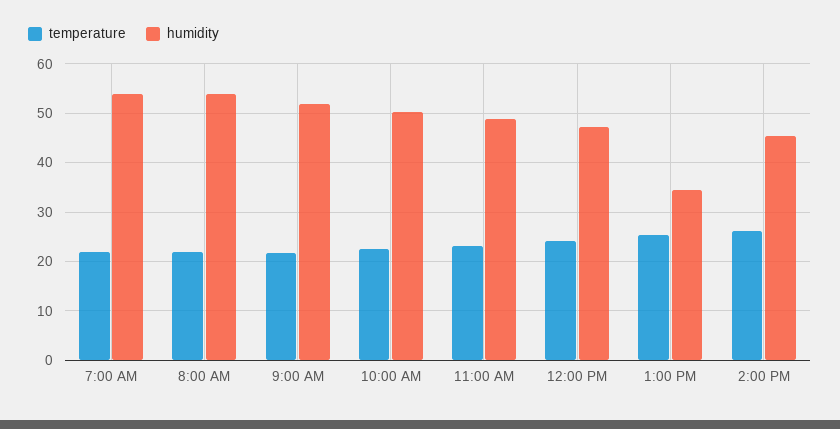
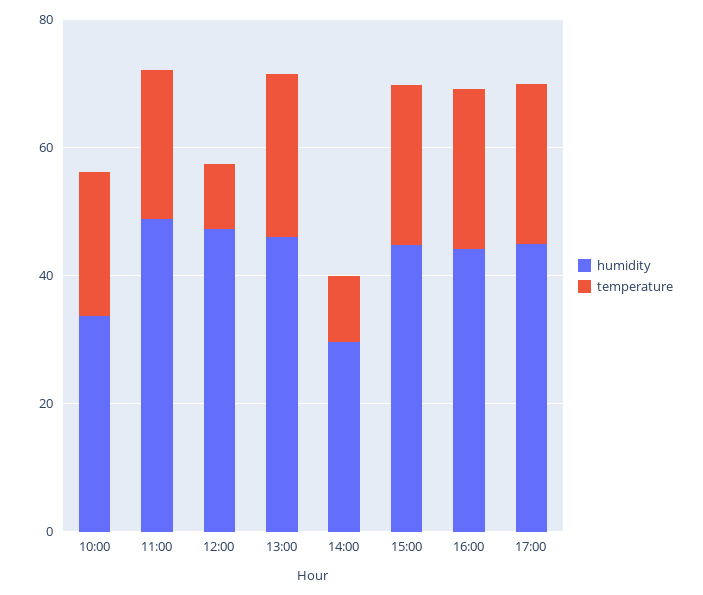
temperature, 7:00 AM: 22 -> none
humidity, 7:00 AM: 54 -> none
temperature, 8:00 AM: 22 -> none
humidity, 8:00 AM: 54 -> none
temperature, 9:00 AM: 22 -> none
humidity, 9:00 AM: 52 -> none
humidity, 10:00 AM: 50 -> 35
temperature, 12:00 PM: 24 -> 10
humidity, 1:00 PM: 34 -> 45
temperature, 2:00 PM: 26 -> 10
humidity, 2:00 PM: 46 -> 30
humidity, 15:00: none -> 45
temperature, 15:00: none -> 25
humidity, 16:00: none -> 45
temperature, 16:00: none -> 25
humidity, 17:00: none -> 45
temperature, 17:00: none -> 25

